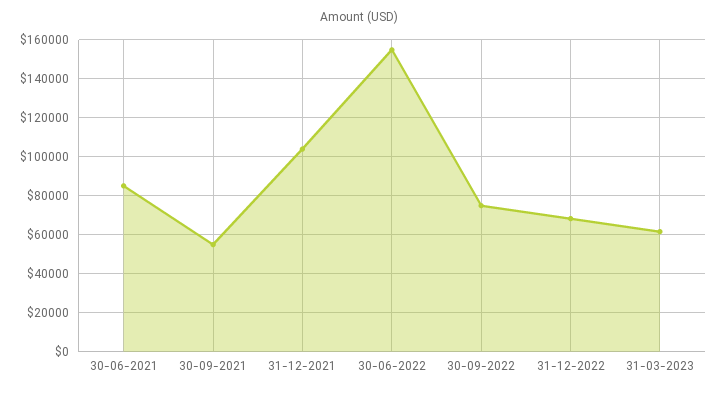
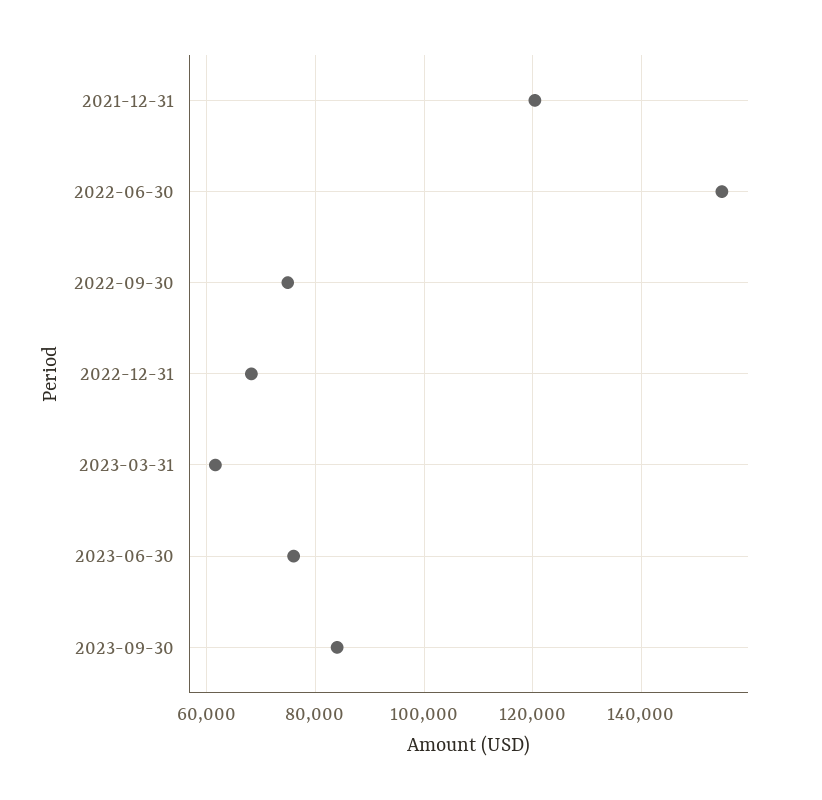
30-06-2021: 85000 -> none
30-09-2021: 55000 -> none
31-12-2021: 105000 -> 120000
2023-06-30: none -> 76000
2023-09-30: none -> 84000

